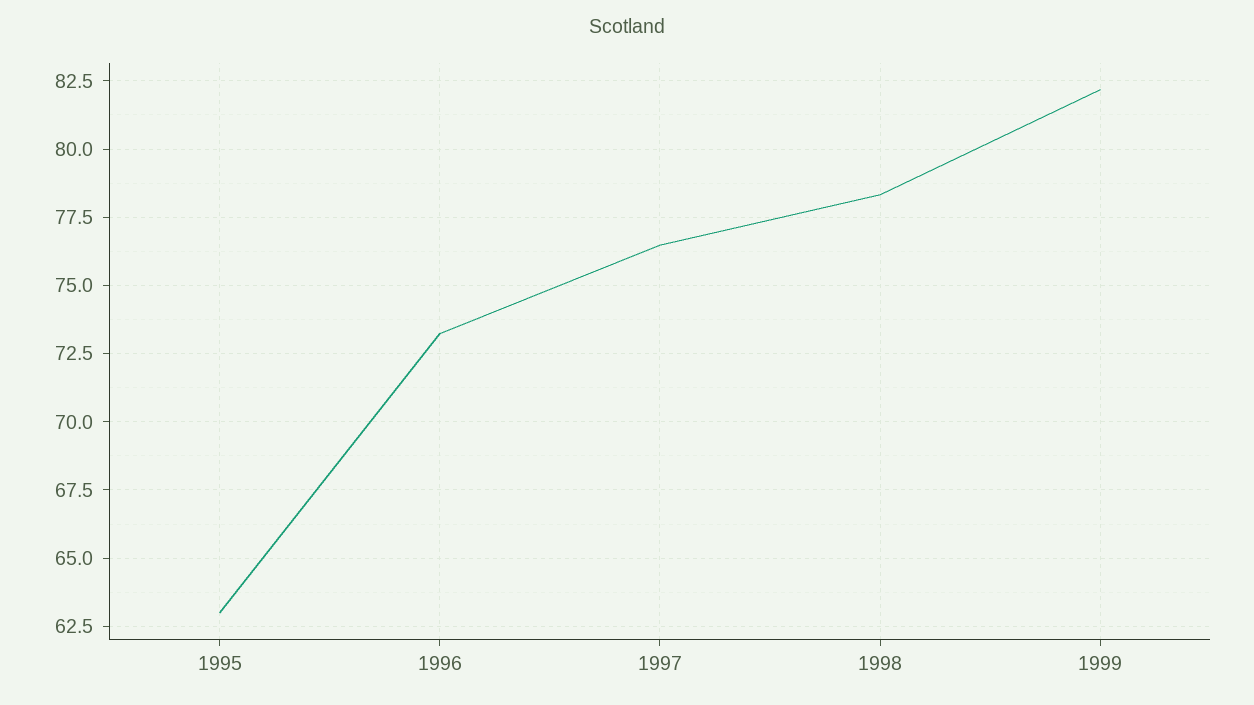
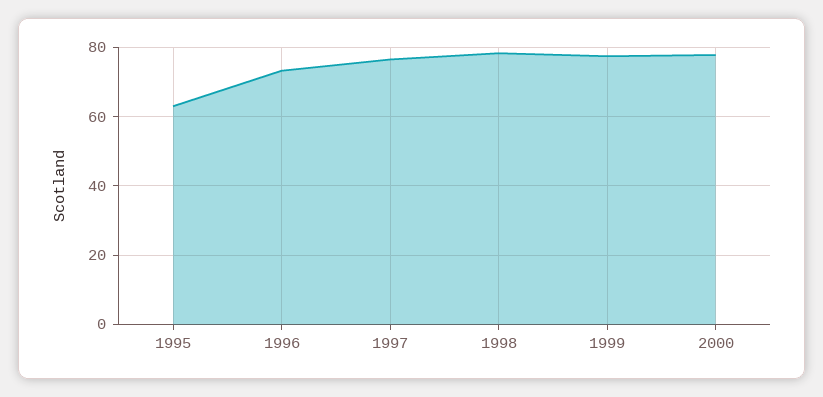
1999: 82.25 -> 78
2000: none -> 78

